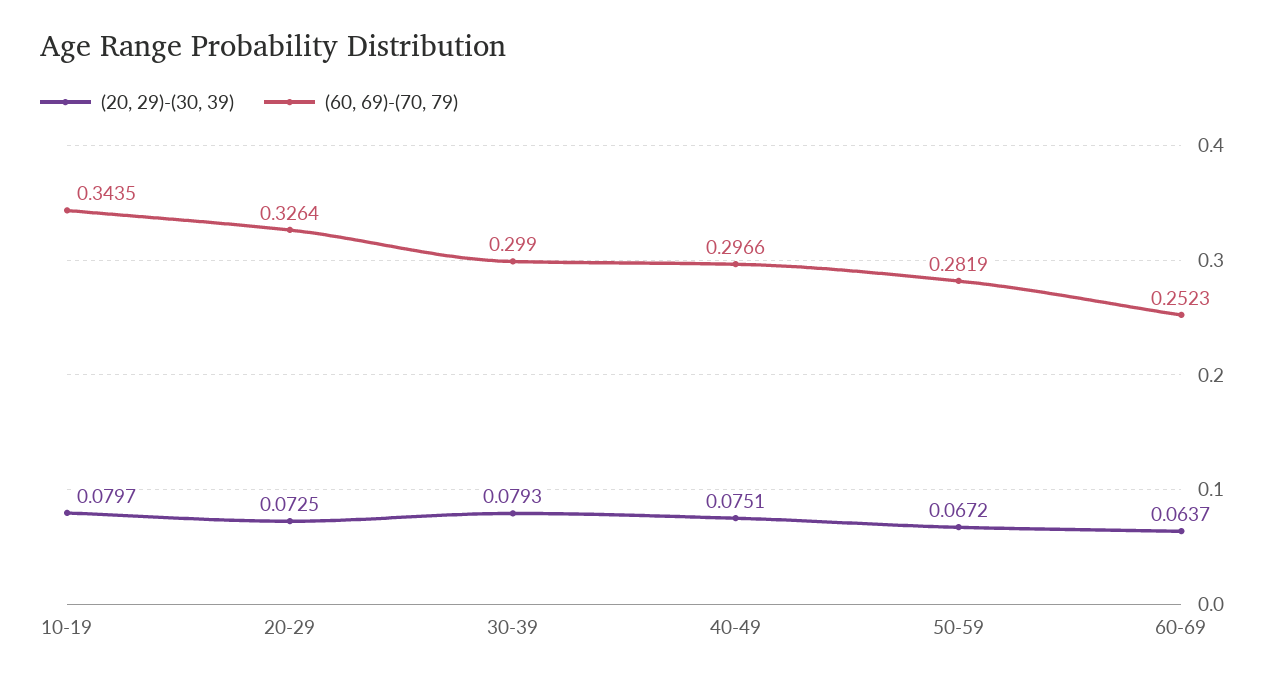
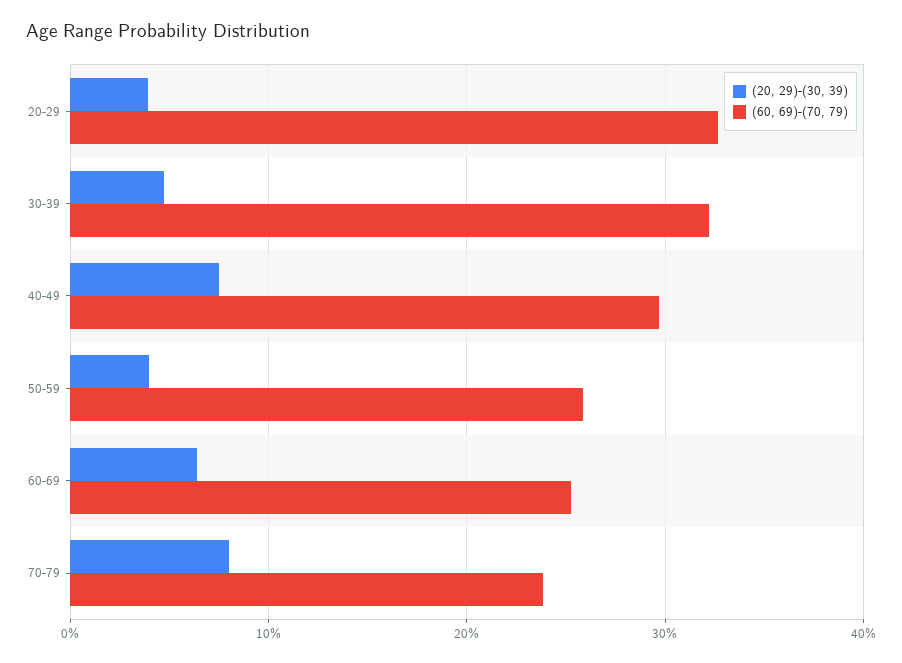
(20, 29)-(30, 39), 10-19: 0.0797 -> none
(60, 69)-(70, 79), 10-19: 0.3435 -> none
(20, 29)-(30, 39), 20-29: 0.0725 -> 0.04
(20, 29)-(30, 39), 30-39: 0.0793 -> 0.05
(60, 69)-(70, 79), 30-39: 0.299 -> 0.32
(20, 29)-(30, 39), 50-59: 0.0672 -> 0.04
(60, 69)-(70, 79), 50-59: 0.2819 -> 0.26
(20, 29)-(30, 39), 70-79: none -> 0.08
(60, 69)-(70, 79), 70-79: none -> 0.24

